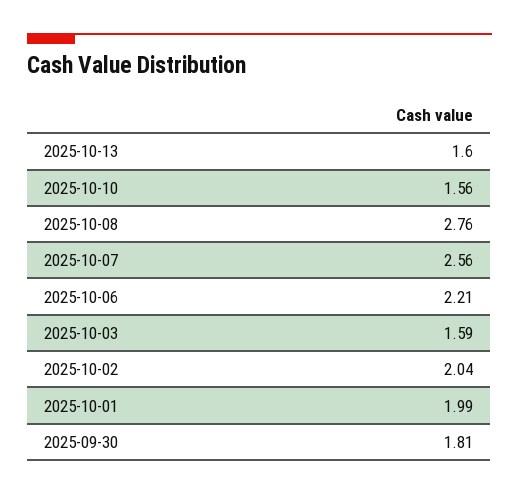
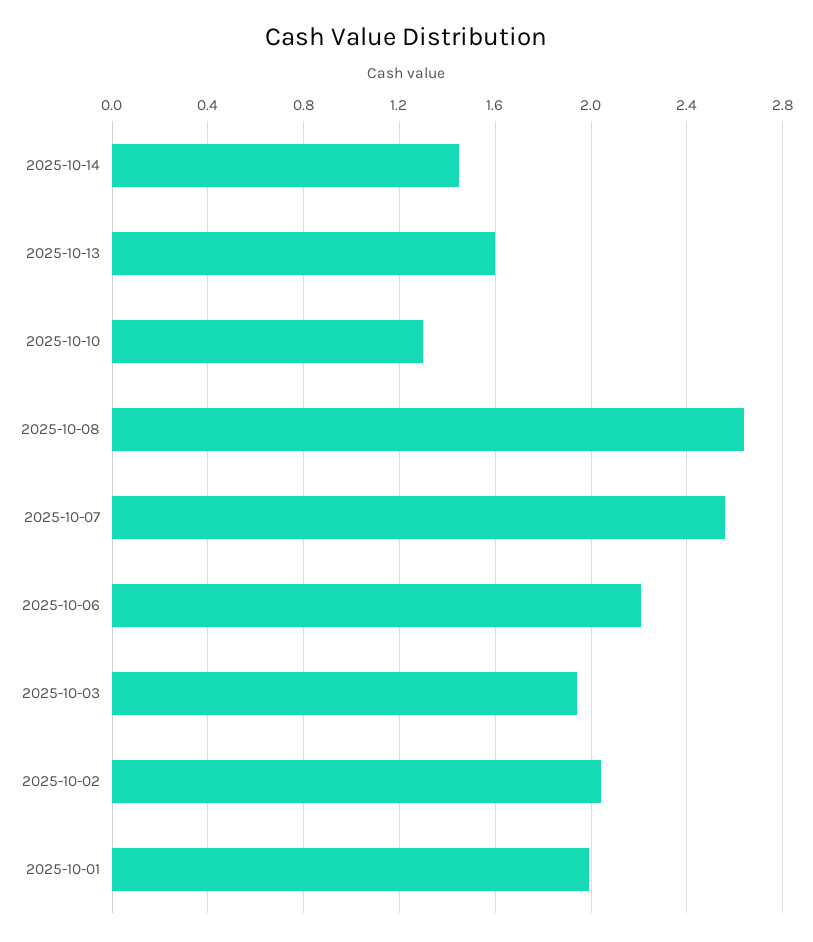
2025-10-10: 1.56 -> 1.3
2025-10-08: 2.76 -> 2.65
2025-10-03: 1.59 -> 1.95
2025-09-30: 1.81 -> none
2025-10-14: none -> 1.45

